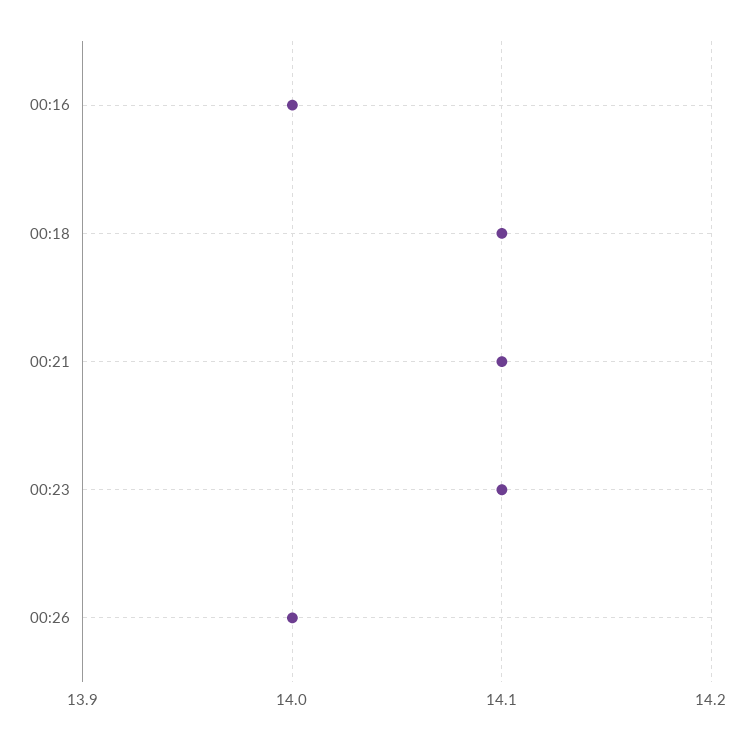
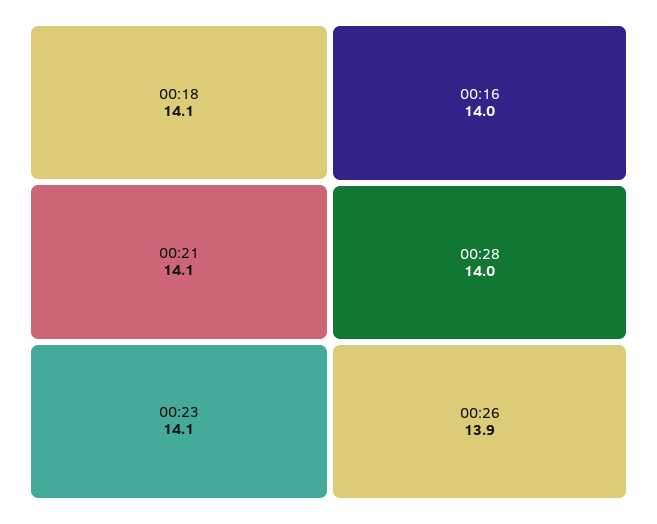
00:26: 14 -> 13.9
00:28: none -> 14

